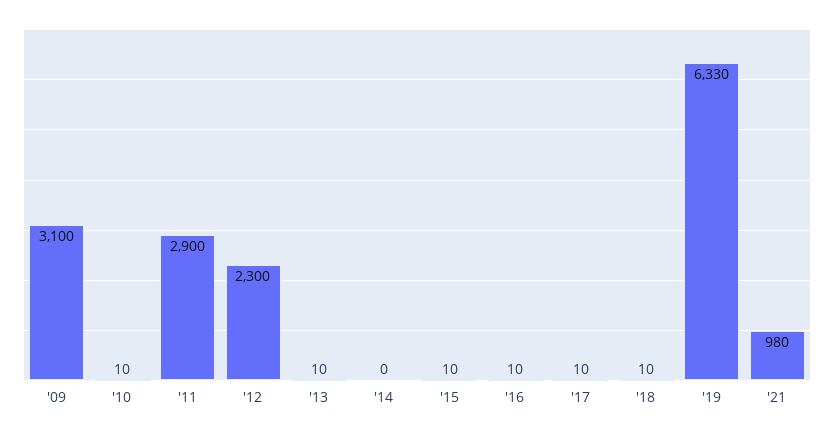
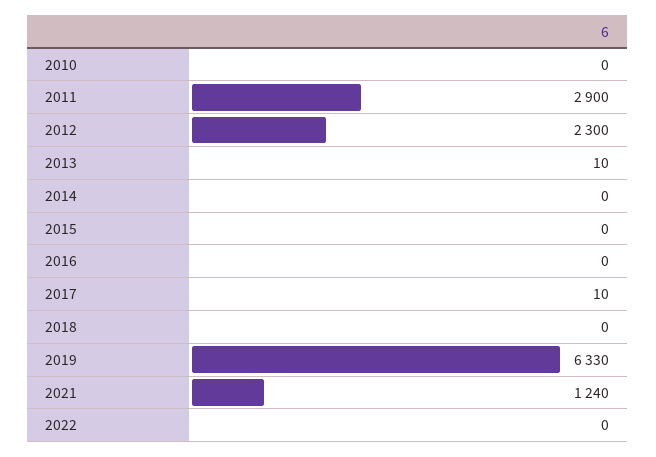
'09: 3100 -> none
'10: 10 -> 0
'15: 10 -> 0
'16: 10 -> 0
'18: 10 -> 0
'21: 980 -> 1240
2022: none -> 0

